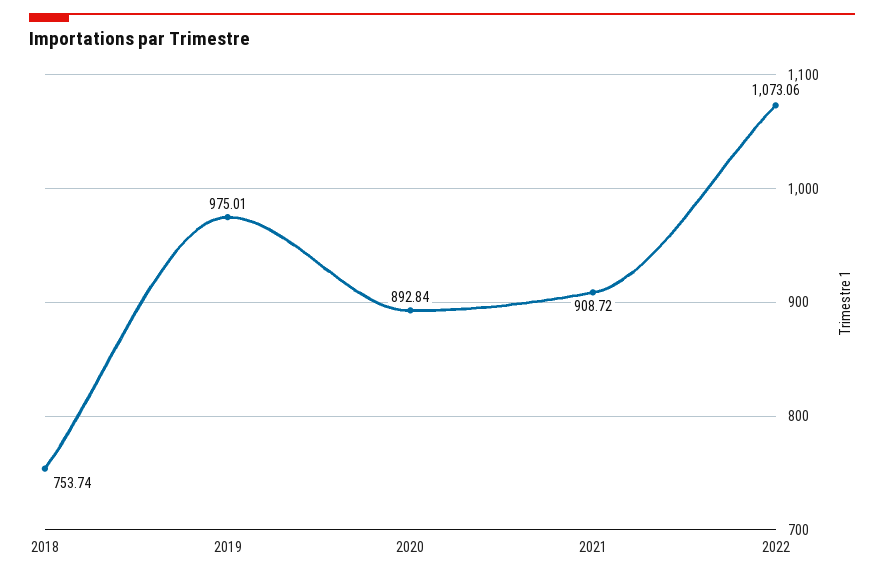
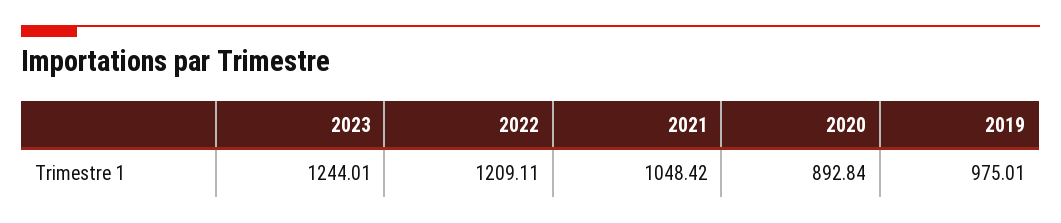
2018: 753.74 -> none
2021: 908.72 -> 1048.42
2022: 1073.06 -> 1209.11
2023: none -> 1244.01

